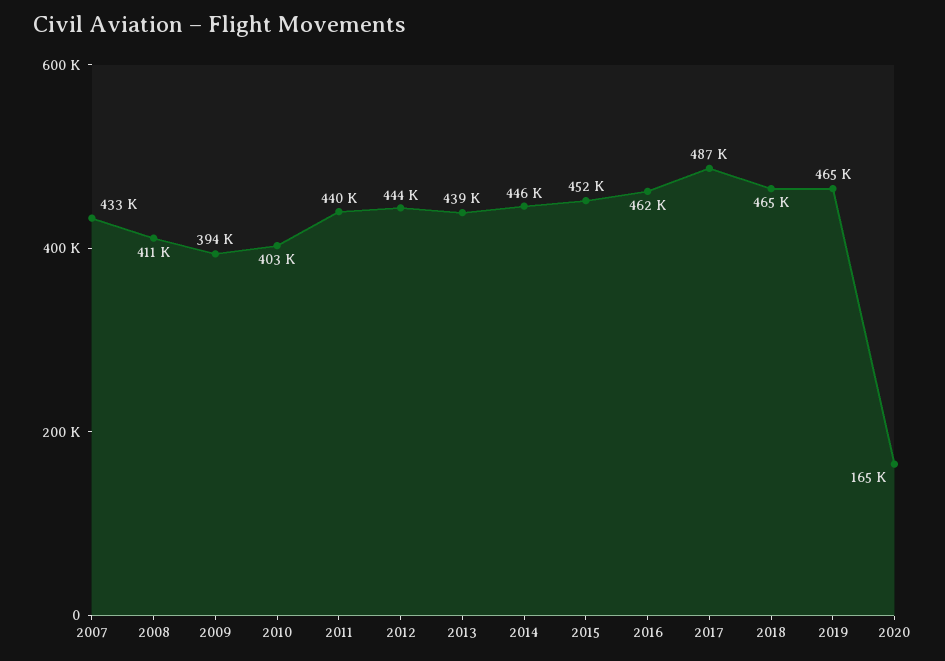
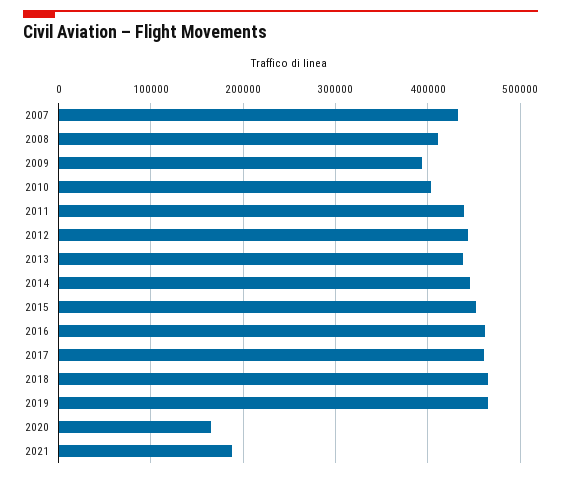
2017: 487000 -> 460000
2021: none -> 190000

